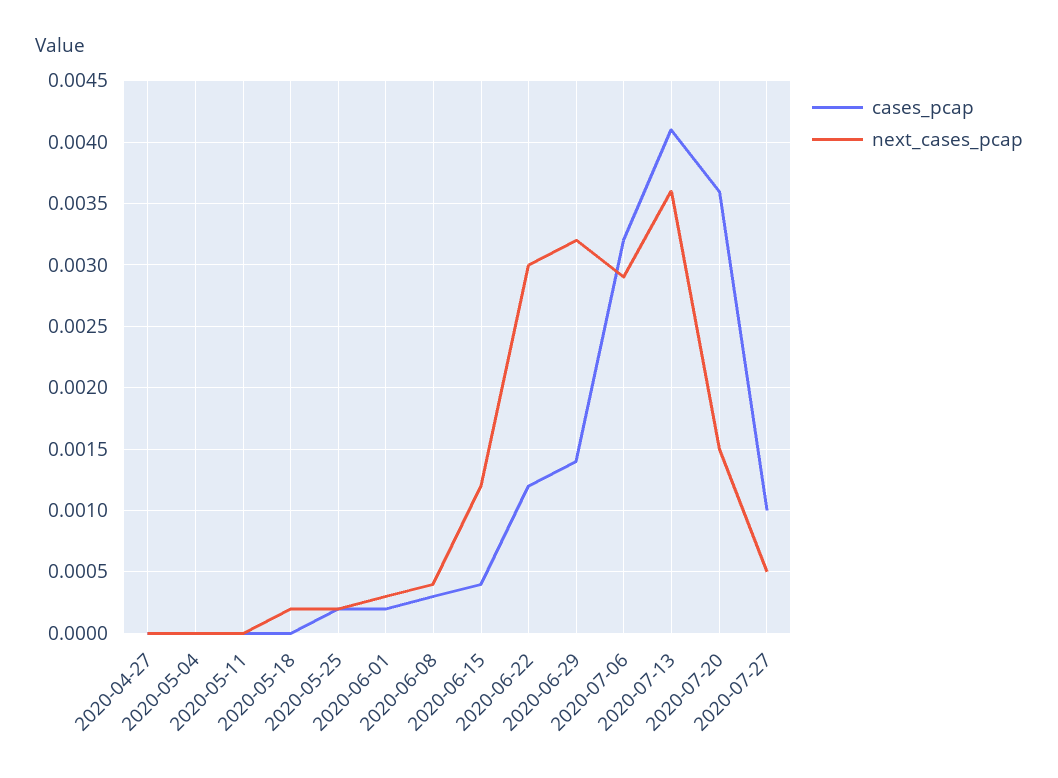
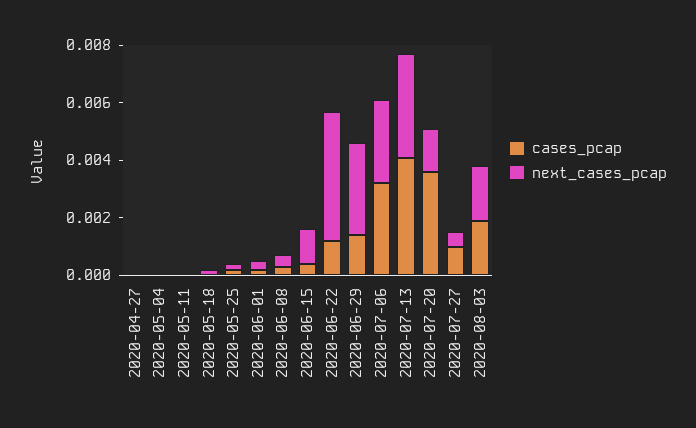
next_cases_pcap, 2020-06-22: 0.003 -> 0.0045
cases_pcap, 2020-08-03: none -> 0.002
next_cases_pcap, 2020-08-03: none -> 0.002

